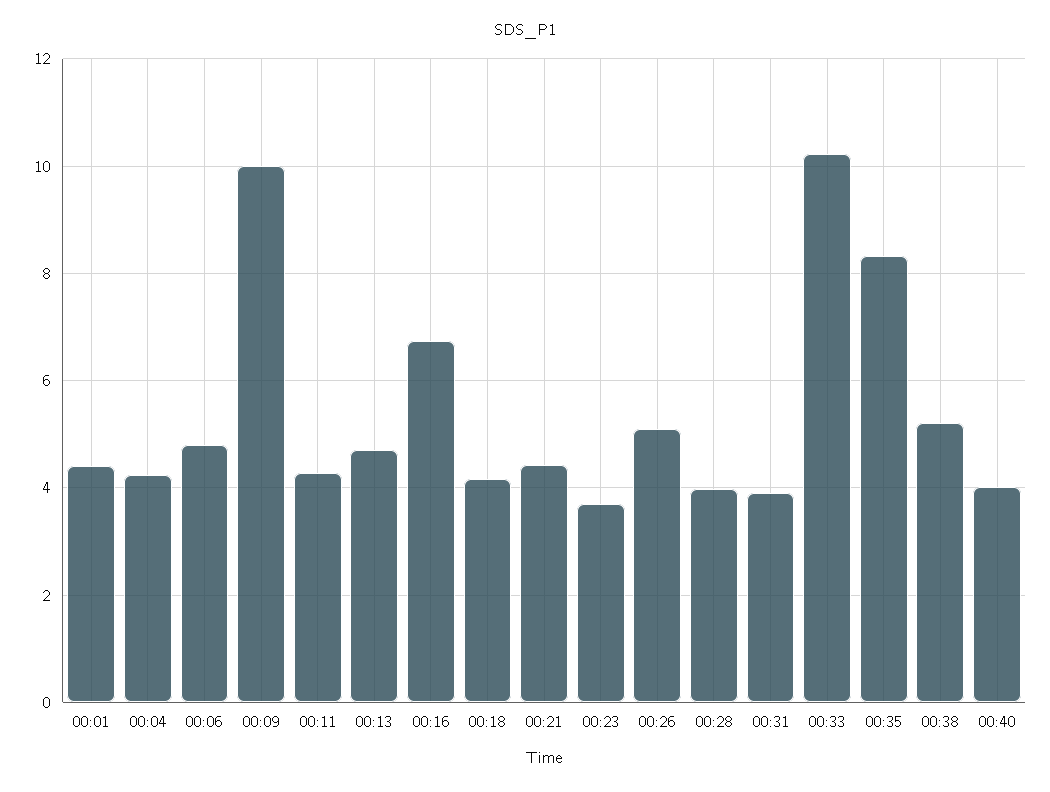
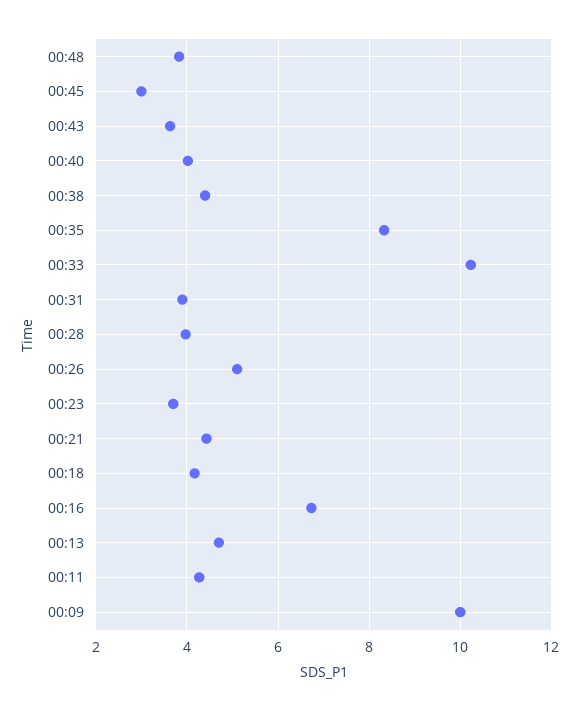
00:01: 4.4 -> none
00:04: 4.2 -> none
00:06: 4.8 -> none
00:38: 5.2 -> 4.4
00:48: none -> 3.8
00:45: none -> 3
00:43: none -> 3.6

